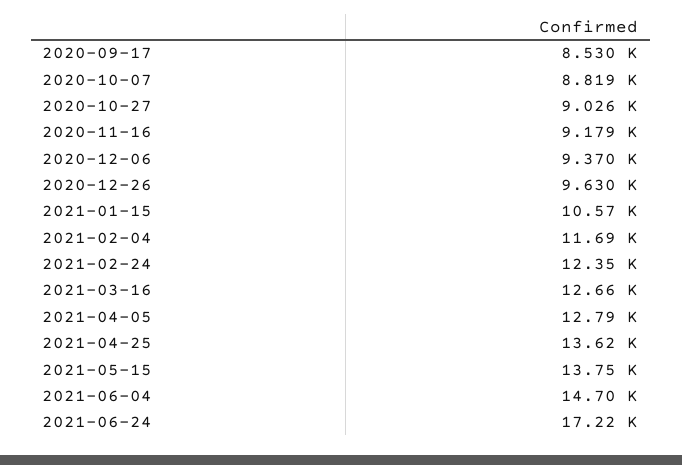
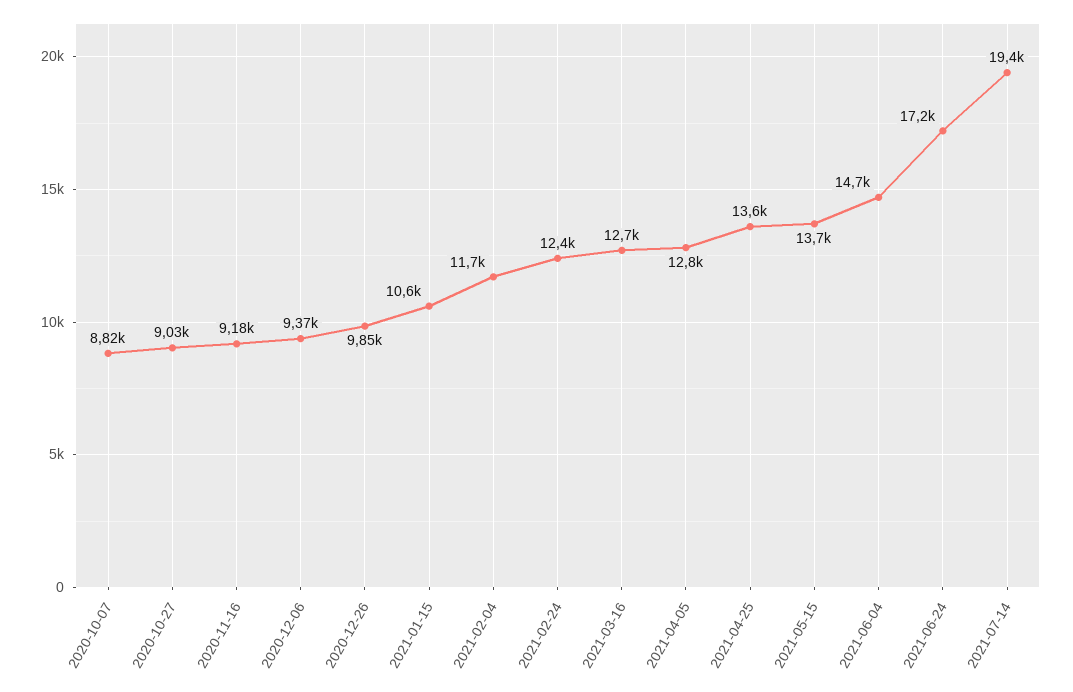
2020-09-17: 8530 -> none
2020-12-26: 9630 -> 9850
2021-07-14: none -> 19400

